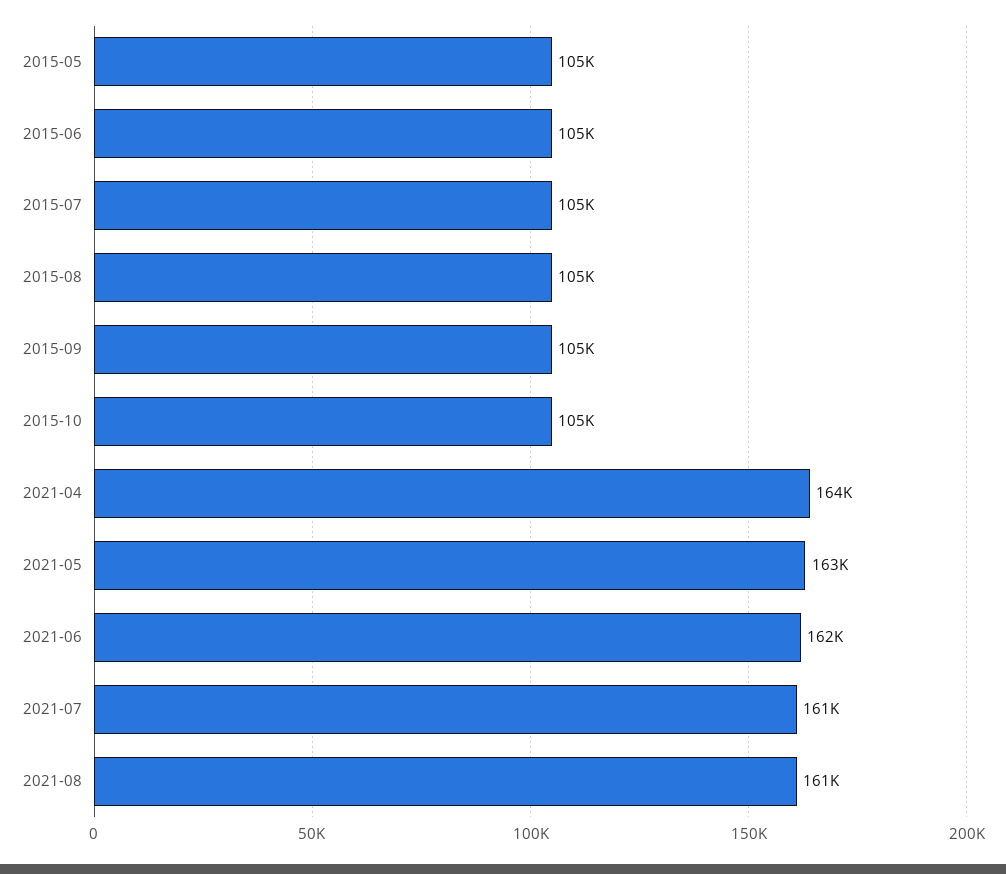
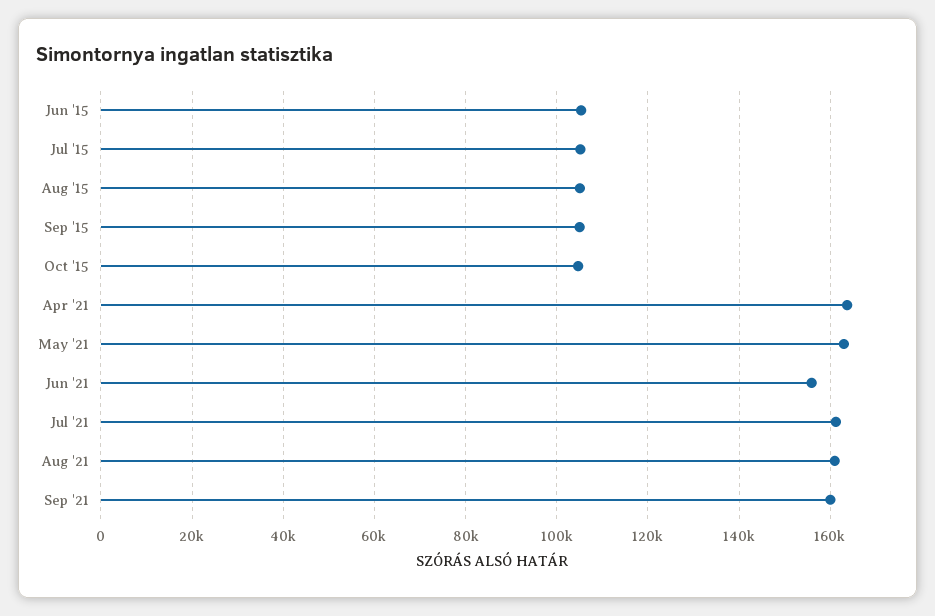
2015-05: 105000 -> none
2021-06: 162000 -> 156000
Sep '21: none -> 160000

